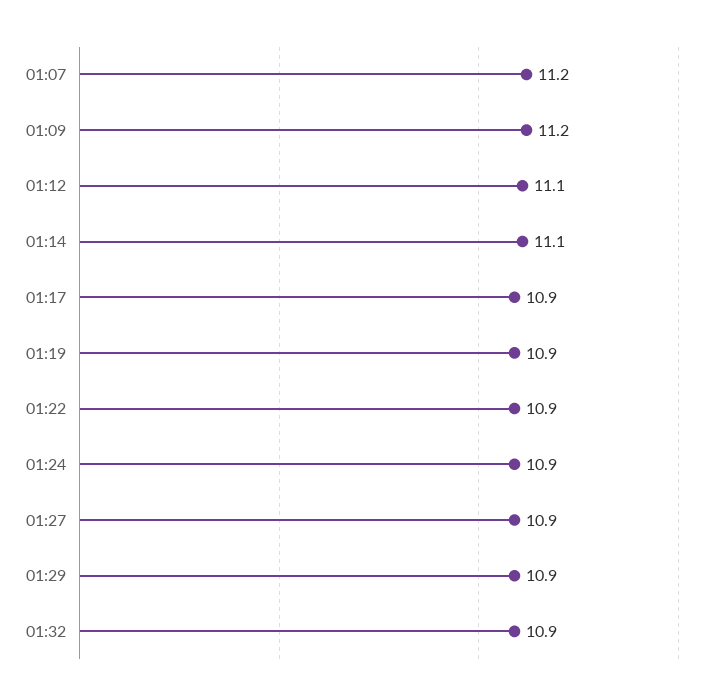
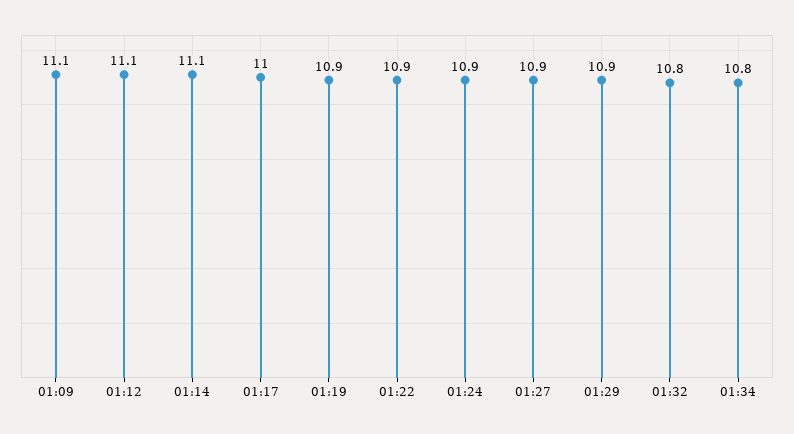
01:07: 11.2 -> none
01:09: 11.2 -> 11.1
01:17: 10.9 -> 11
01:32: 10.9 -> 10.8
01:34: none -> 10.8

